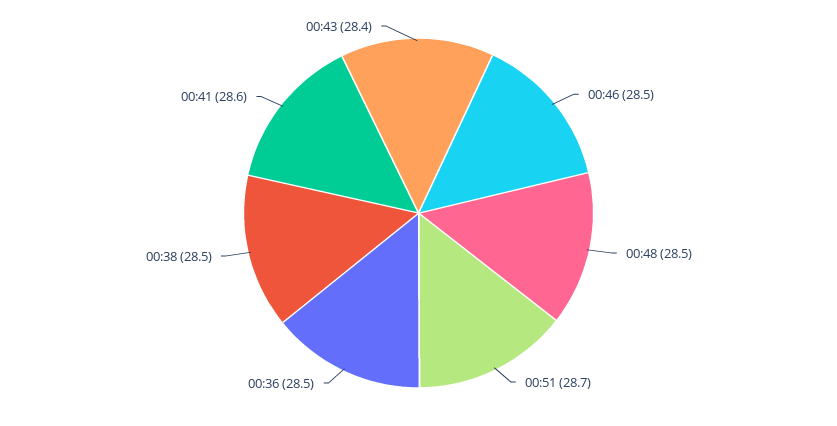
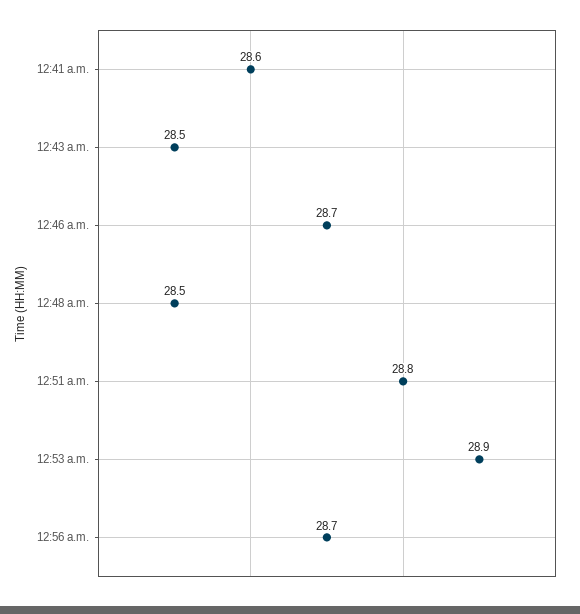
00:46: 28.5 -> 28.7
00:51: 28.7 -> 28.8
00:36: 28.5 -> none
00:38: 28.5 -> none
00:43: 28.4 -> 28.5
12:53 a.m.: none -> 28.9
12:56 a.m.: none -> 28.7

